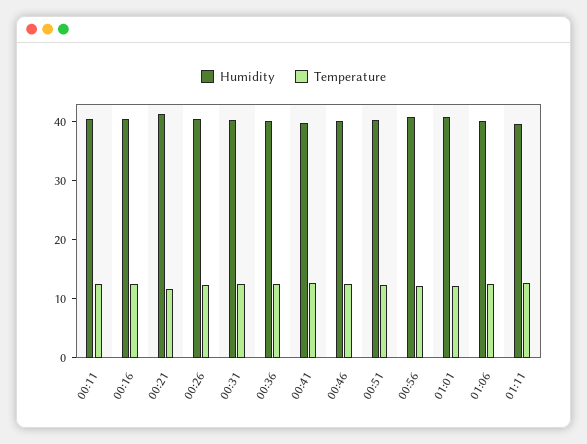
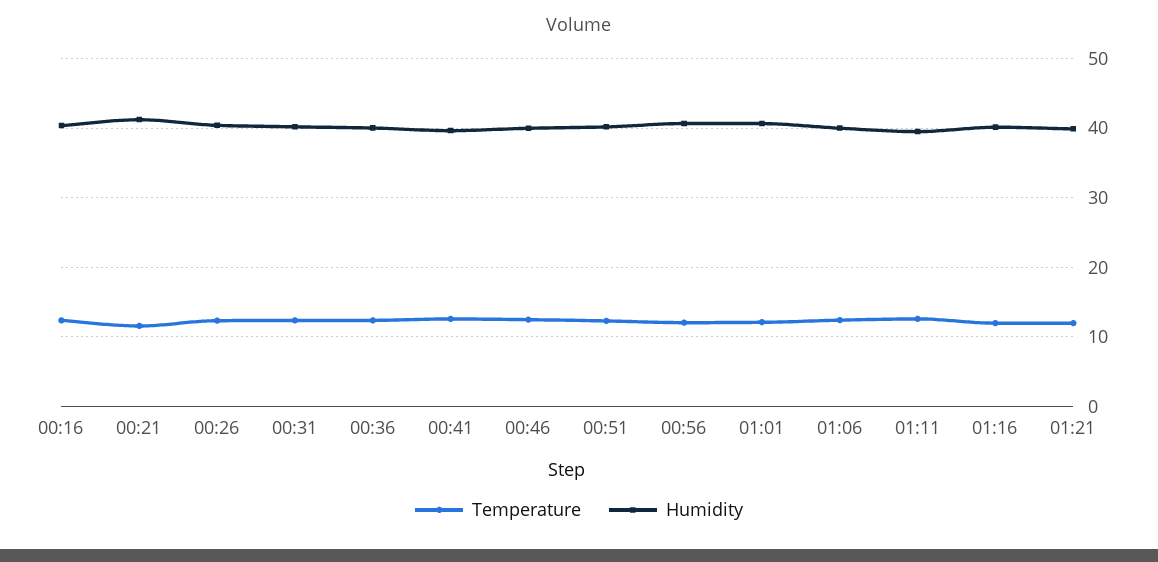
Humidity, 00:11: 40 -> none
Temperature, 00:11: 12 -> none
Temperature, 01:16: none -> 12
Humidity, 01:16: none -> 40
Temperature, 01:21: none -> 12
Humidity, 01:21: none -> 40

